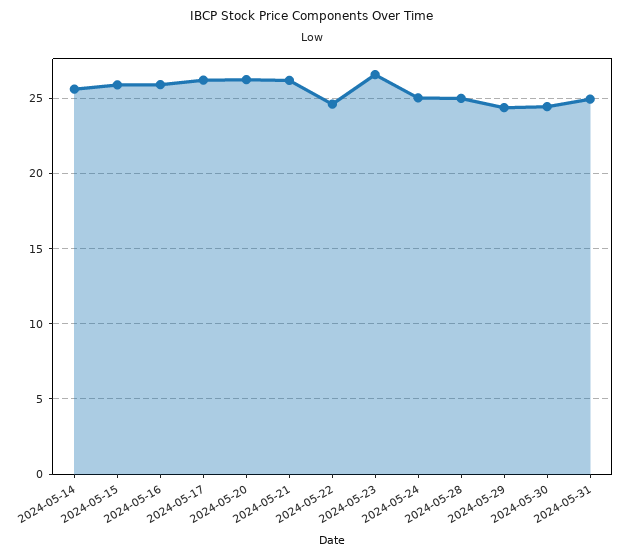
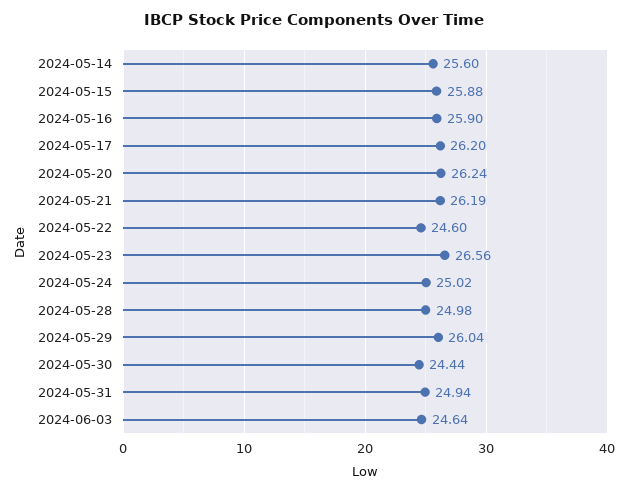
2024-05-29: 24.5 -> 26.04
2024-06-03: none -> 24.64

